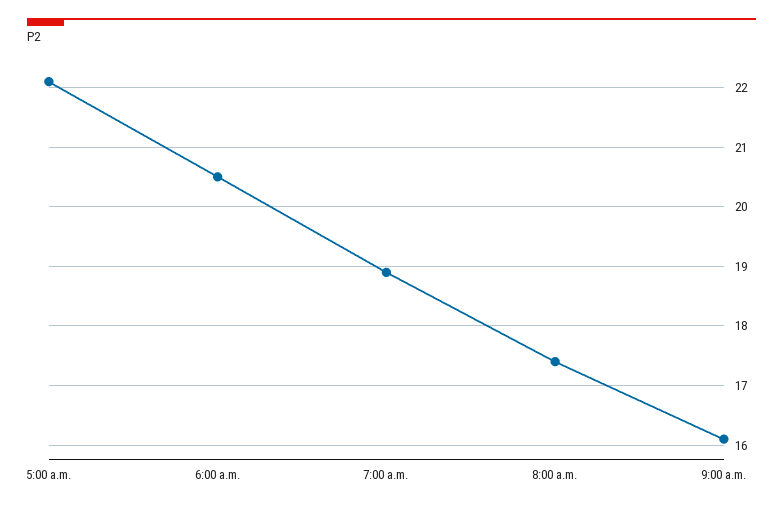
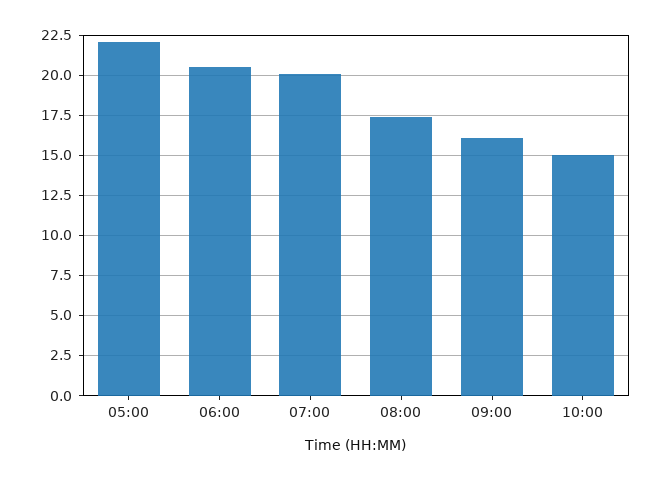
7:00 a.m.: 19 -> 20
10:00: none -> 15

